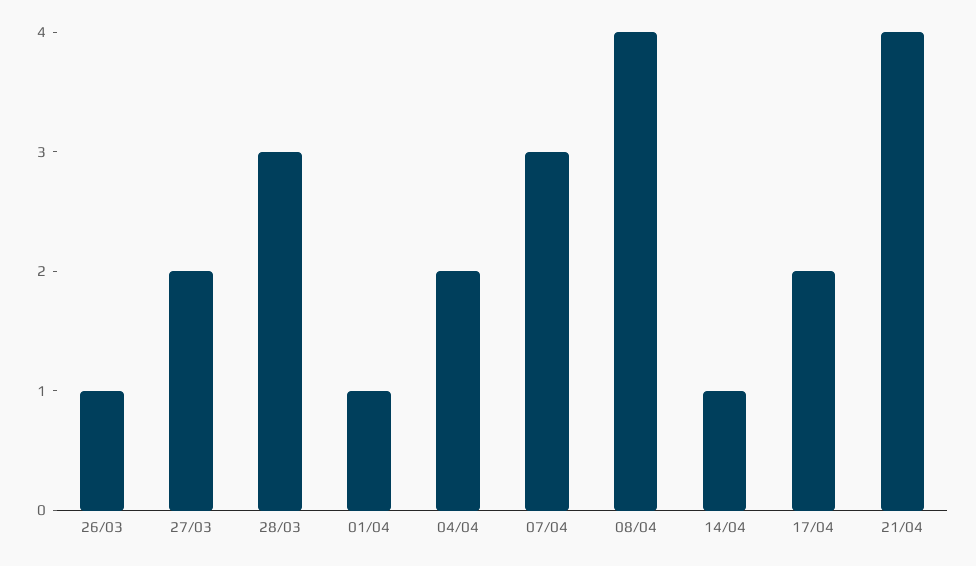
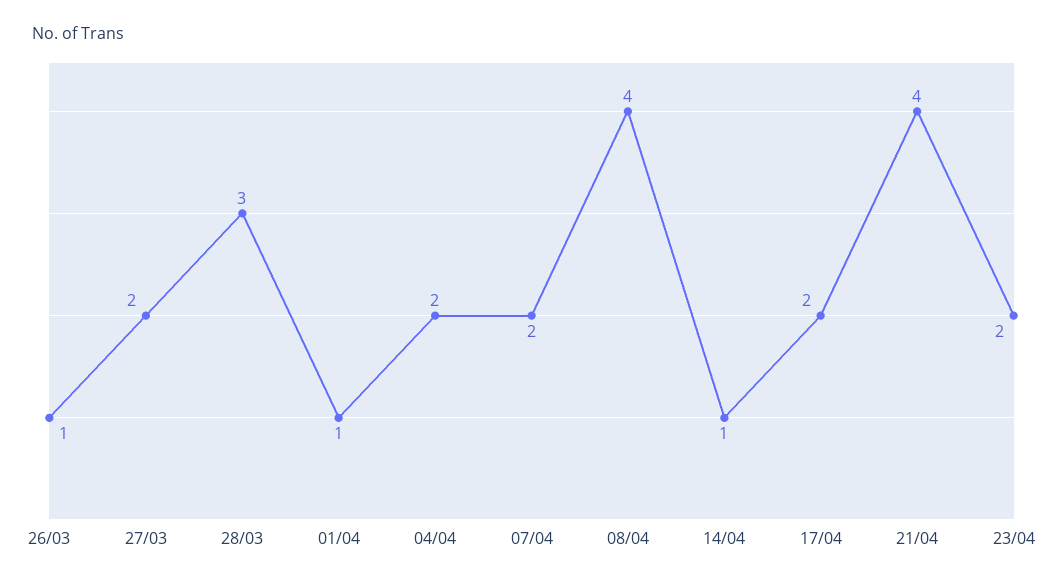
07/04: 3 -> 2
23/04: none -> 2

